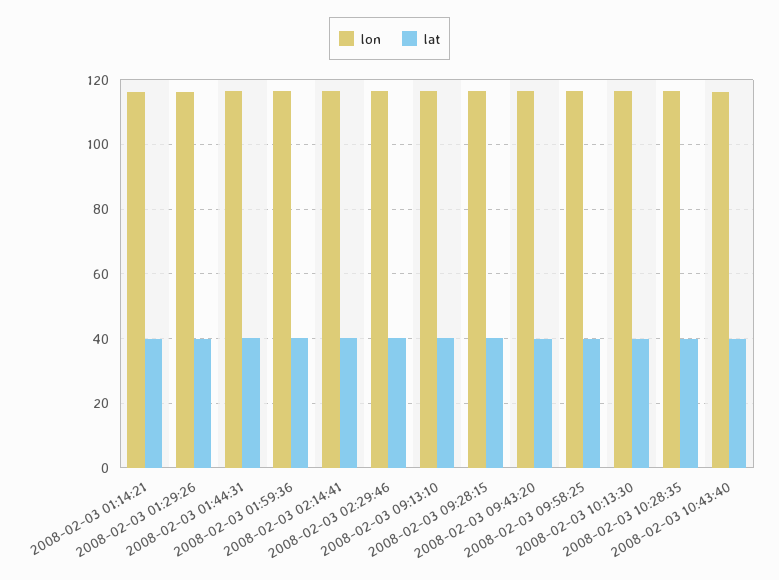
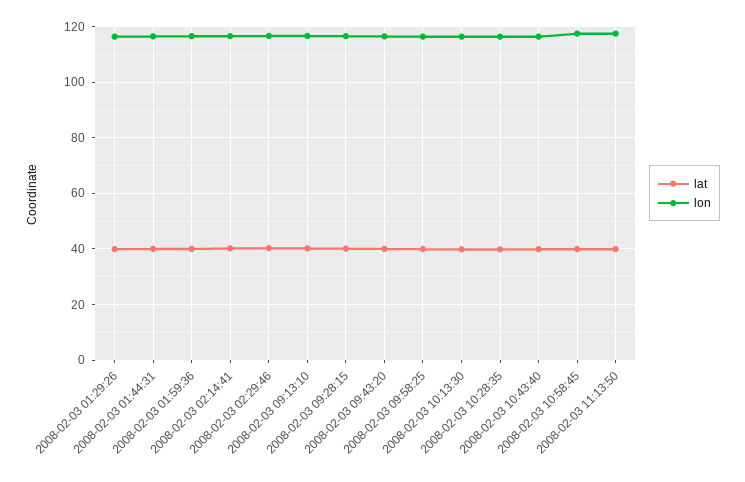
lon, 2008-02-03 01:14:21: 116 -> none
lat, 2008-02-03 01:14:21: 40 -> none
lat, 2008-02-03 10:58:45: none -> 40
lon, 2008-02-03 10:58:45: none -> 117.5
lat, 2008-02-03 11:13:50: none -> 40
lon, 2008-02-03 11:13:50: none -> 117.5

